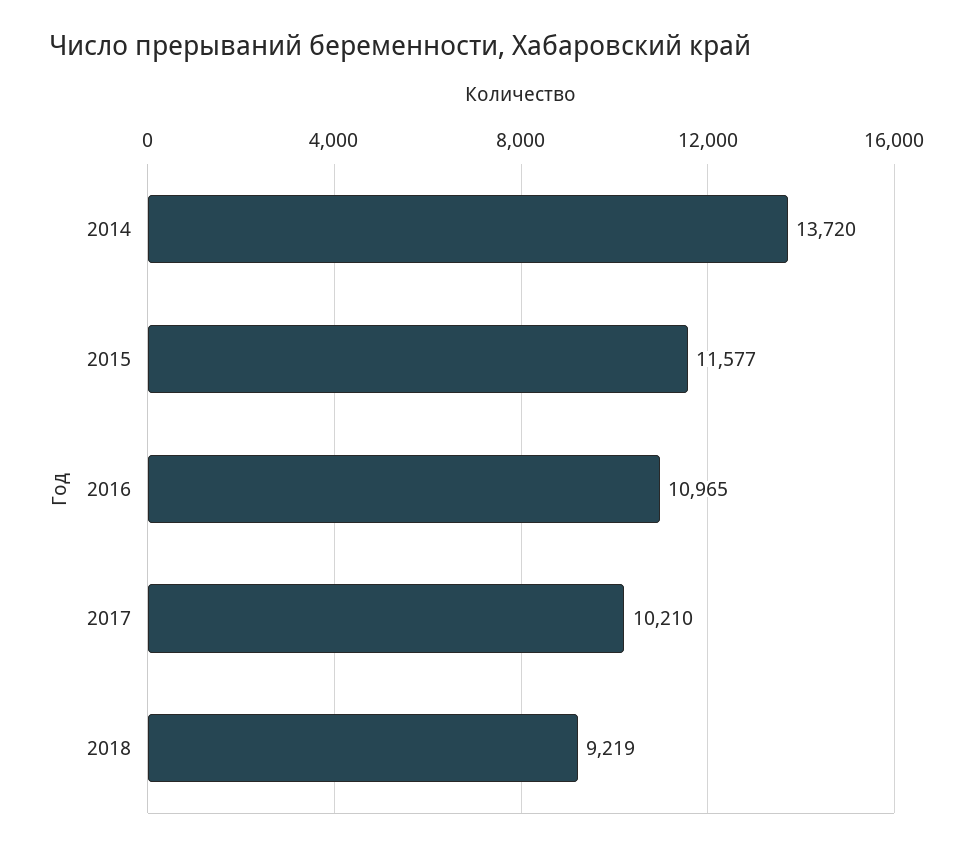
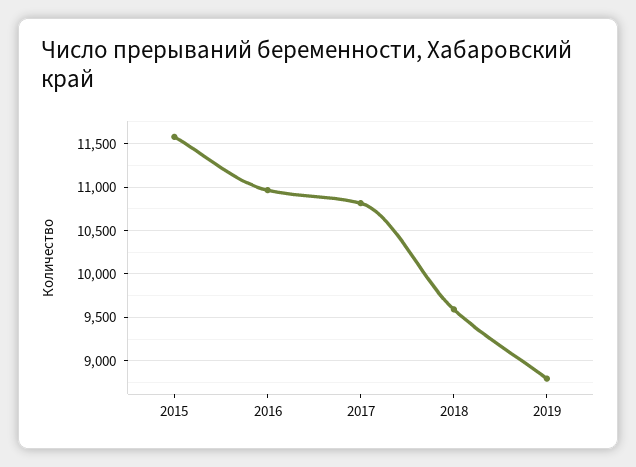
2014: 13720 -> none
2017: 10210 -> 10800
2018: 9219 -> 9600
2019: none -> 8800

